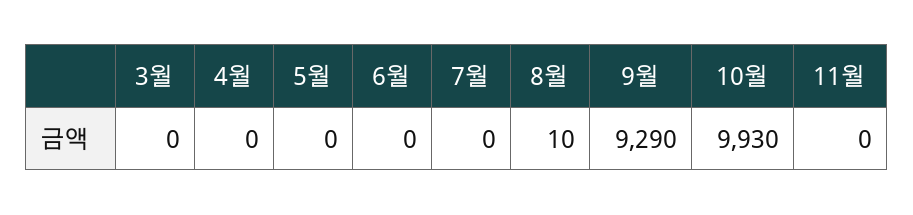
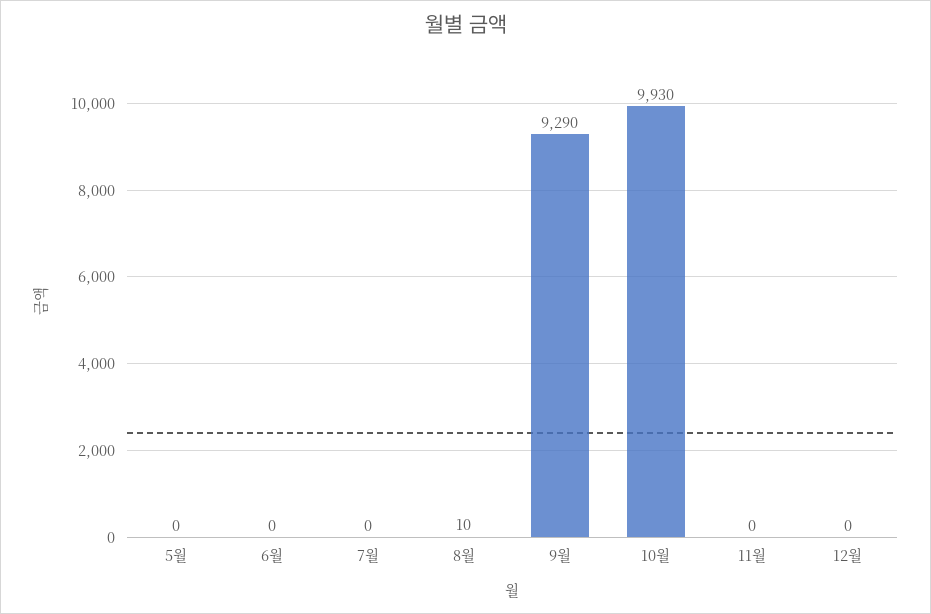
3월: 0 -> none
4월: 0 -> none
12월: none -> 0

